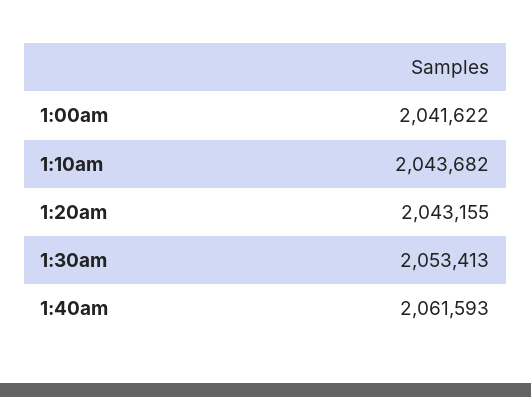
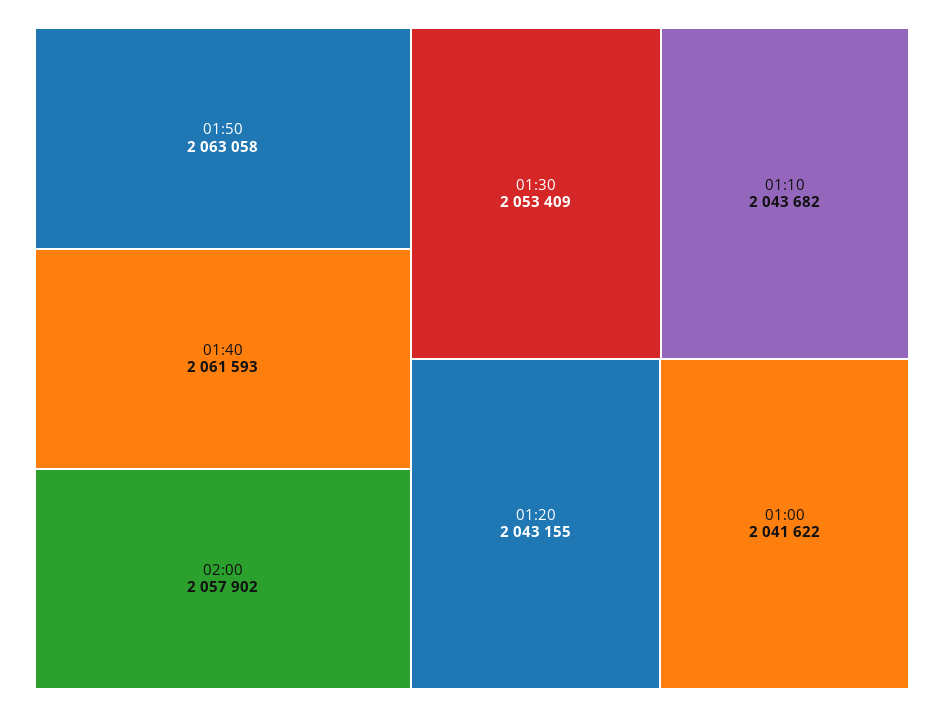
1:30am: 2053413 -> 2053409
01:50: none -> 2063058
02:00: none -> 2057902

